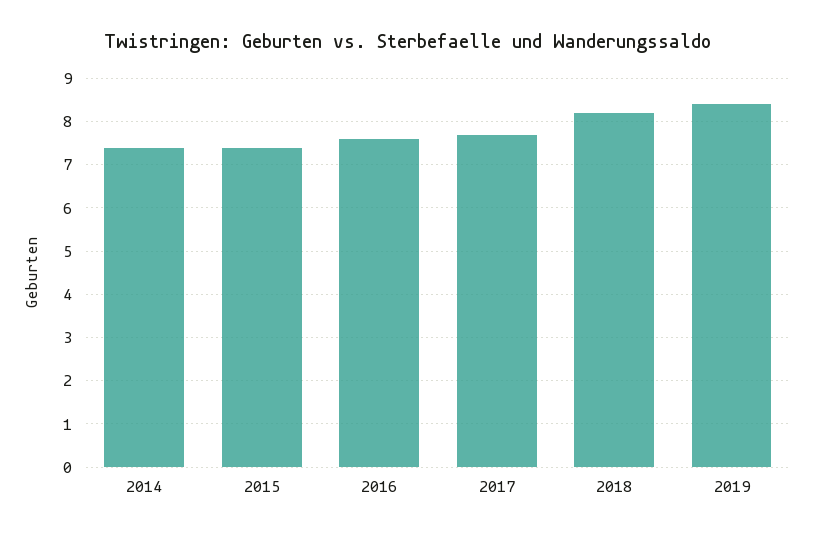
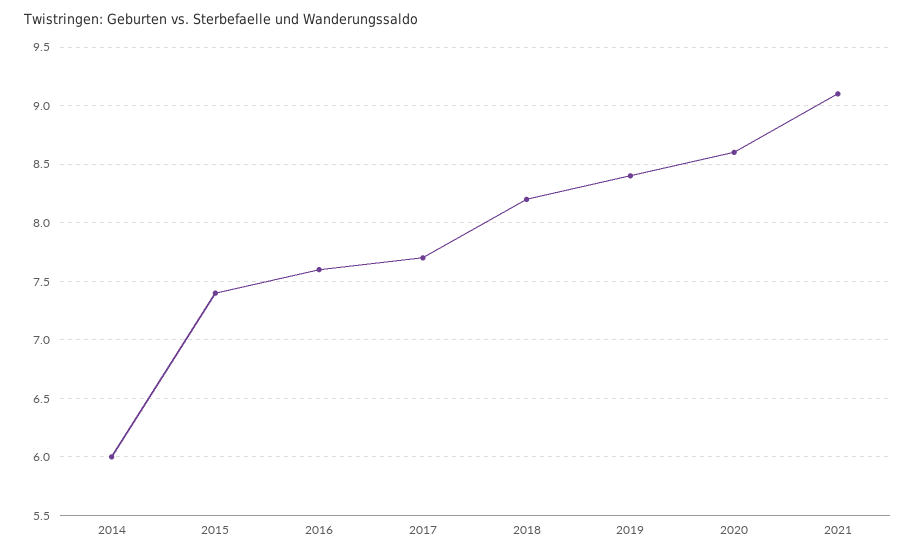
2014: 7.5 -> 6
2020: none -> 8.6
2021: none -> 9.1

